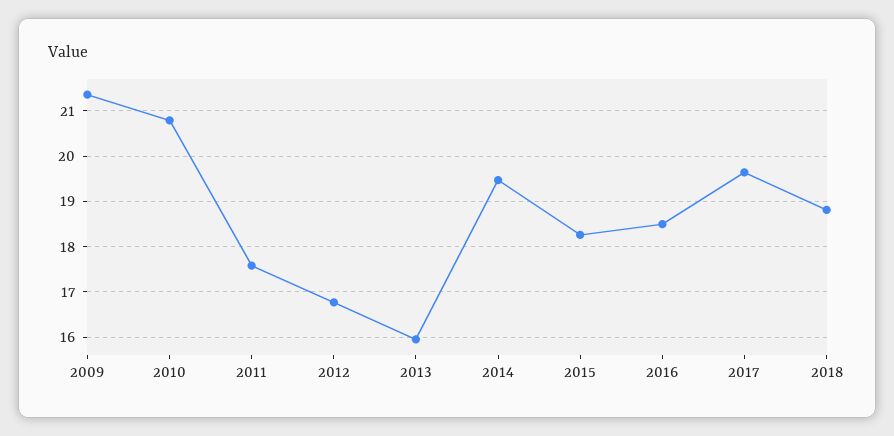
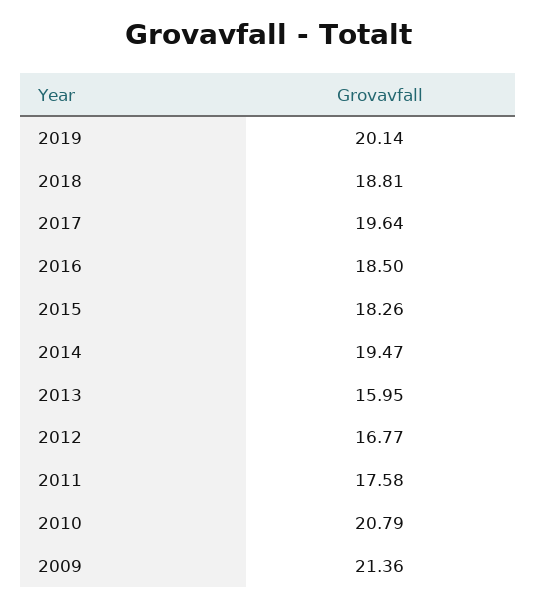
2019: none -> 20.14

